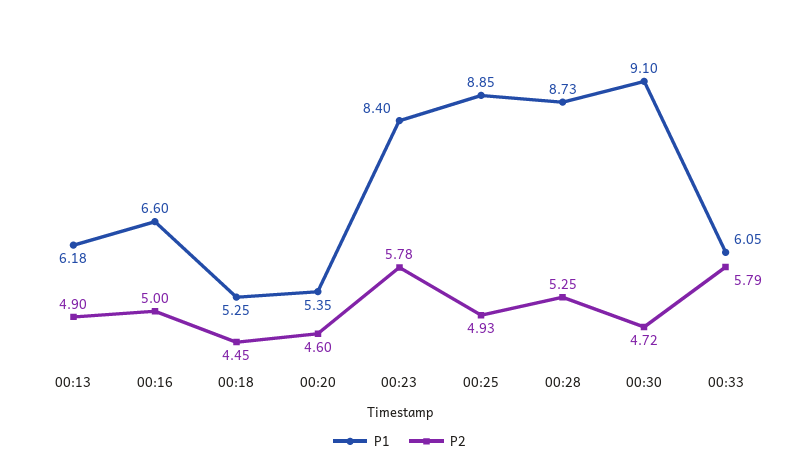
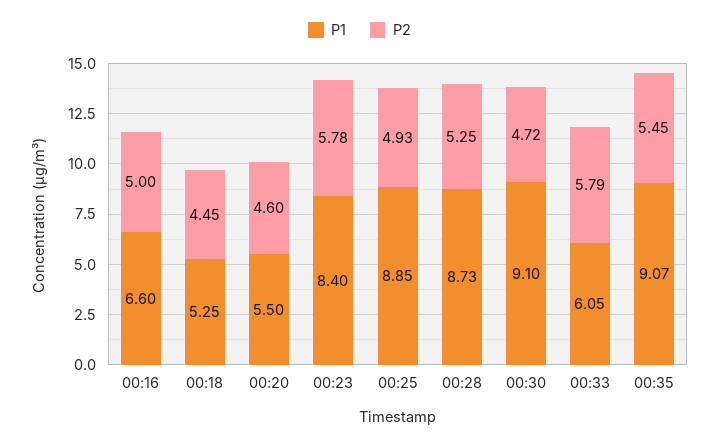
P1, 00:13: 6.18 -> none
P2, 00:13: 4.9 -> none
P1, 00:20: 5.35 -> 5.5
P1, 00:35: none -> 9.07
P2, 00:35: none -> 5.45

